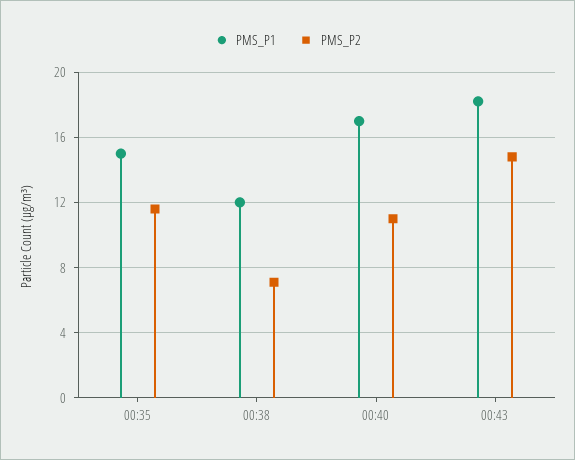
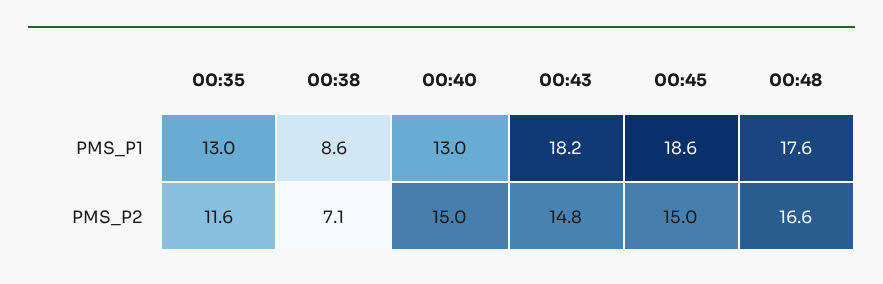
PMS_P1, 00:35: 15 -> 13
PMS_P1, 00:38: 12 -> 8.6
PMS_P1, 00:40: 17 -> 13
PMS_P2, 00:40: 11 -> 15
PMS_P1, 00:45: none -> 18.6
PMS_P1, 00:48: none -> 17.6
PMS_P2, 00:45: none -> 15
PMS_P2, 00:48: none -> 16.6

